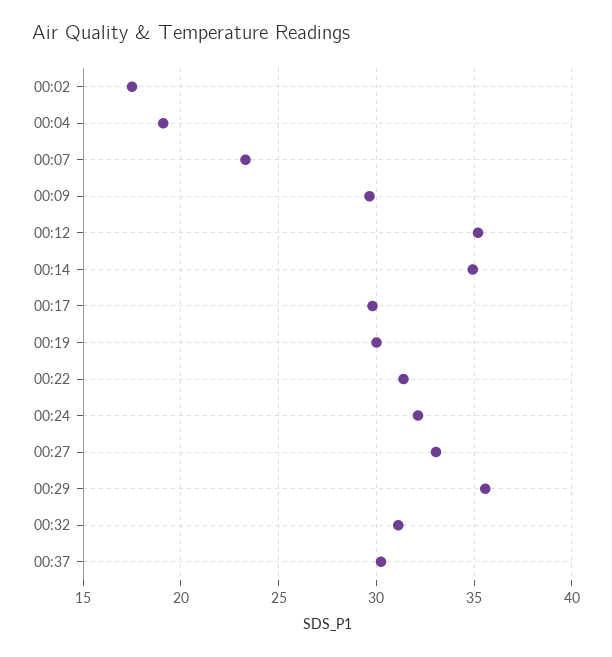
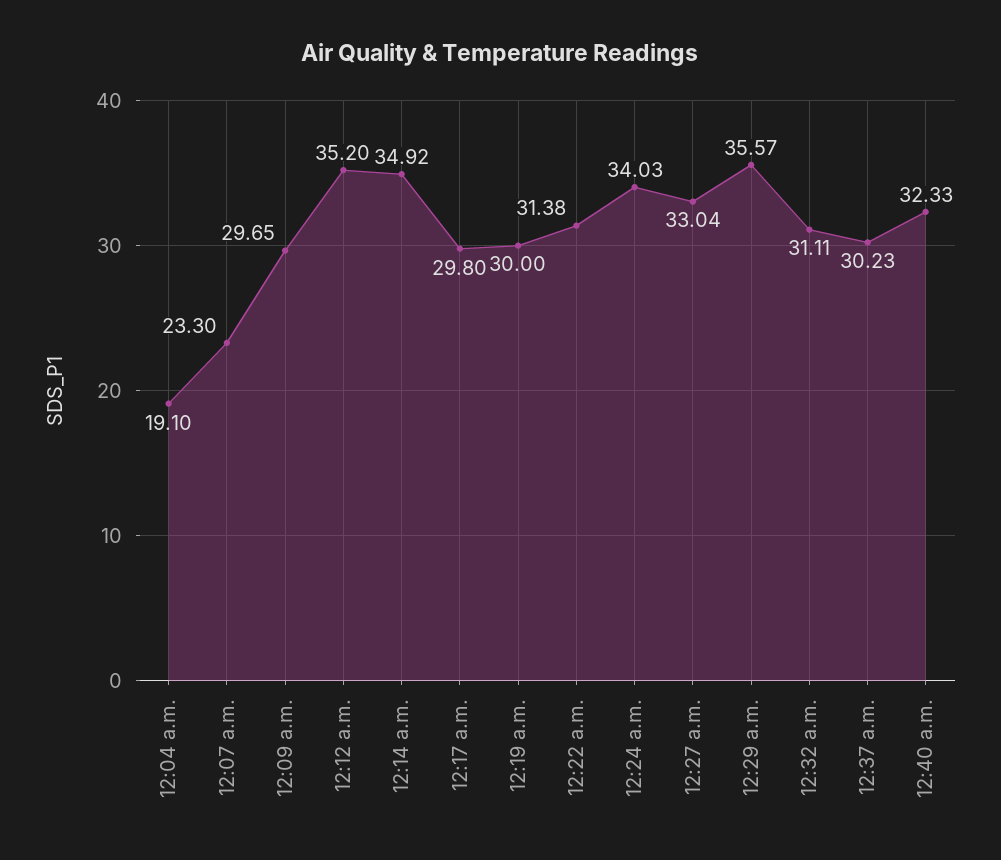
00:02: 17.5 -> none
00:24: 32 -> 34.03
12:40 a.m.: none -> 32.33

